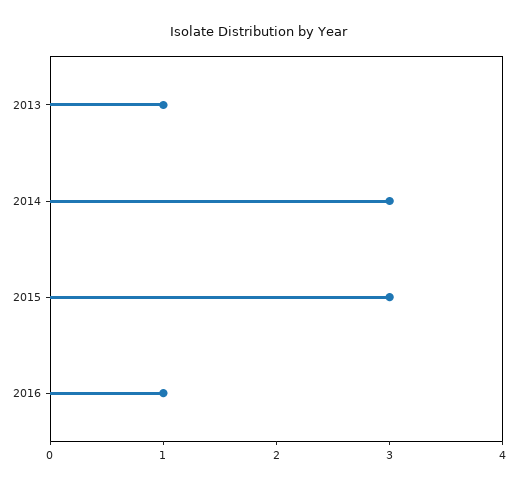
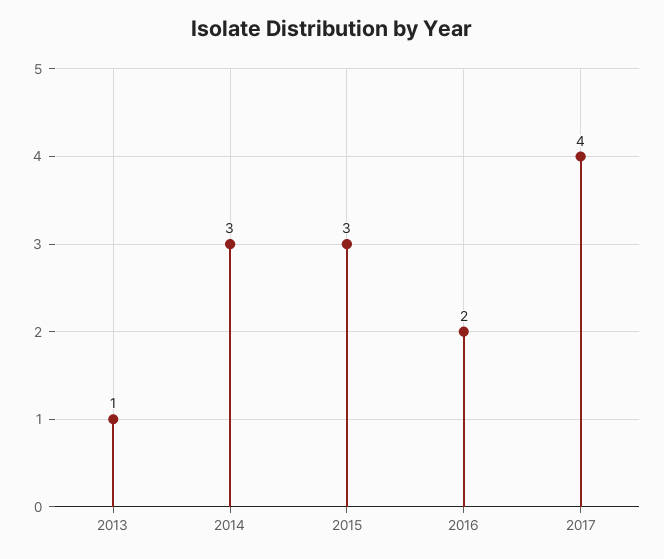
2016: 1 -> 2
2017: none -> 4

